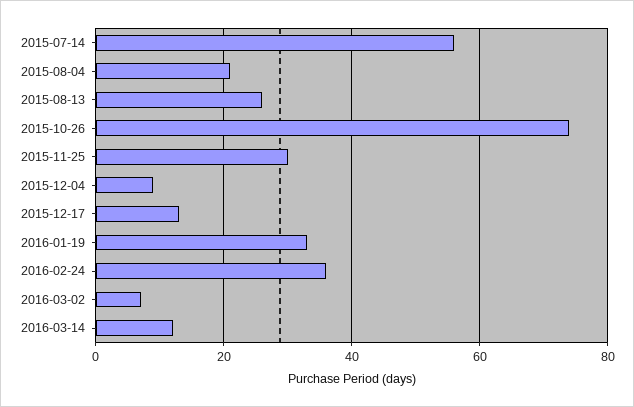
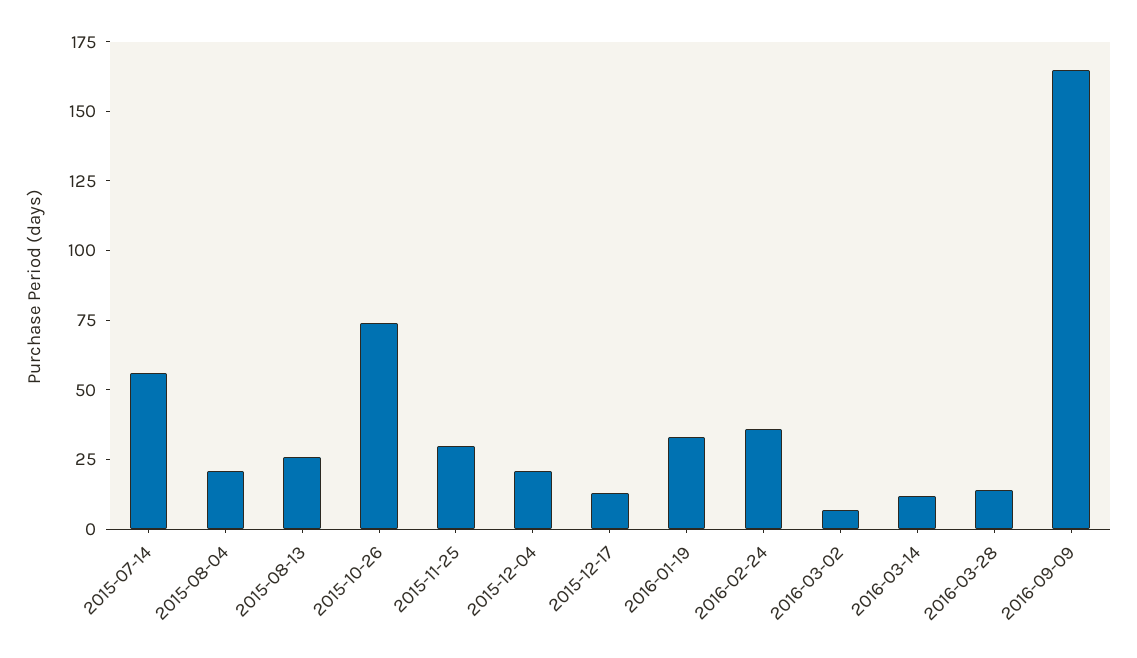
2015-12-04: 10 -> 20
2016-03-28: none -> 15
2016-09-09: none -> 165

